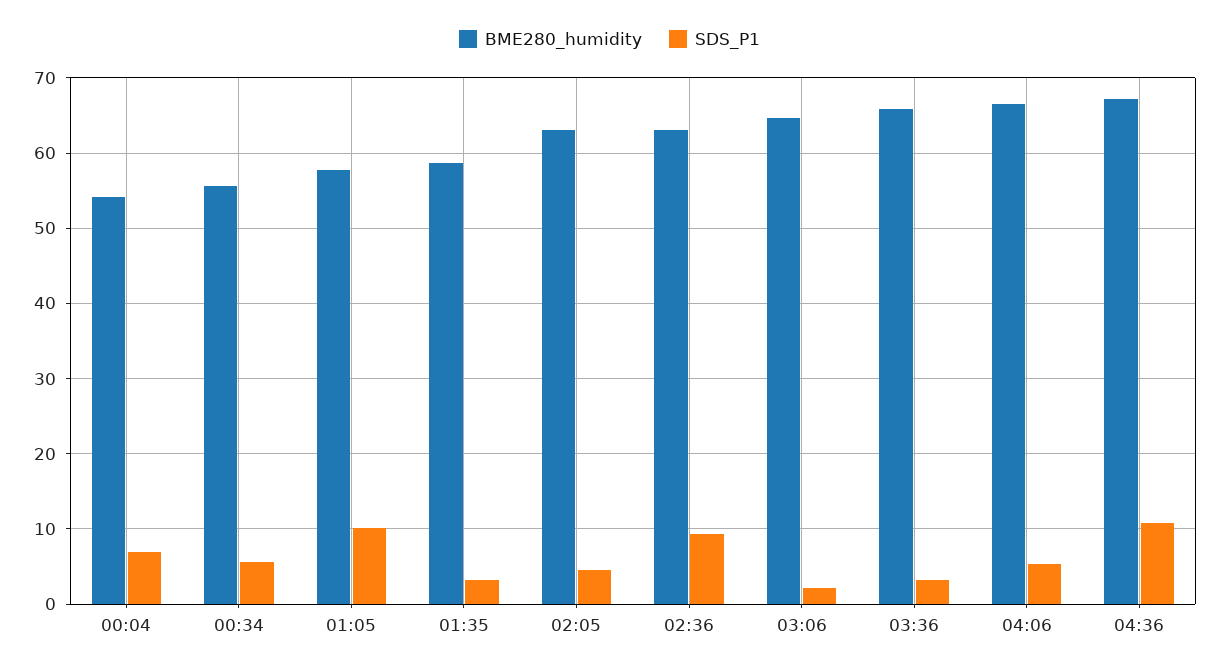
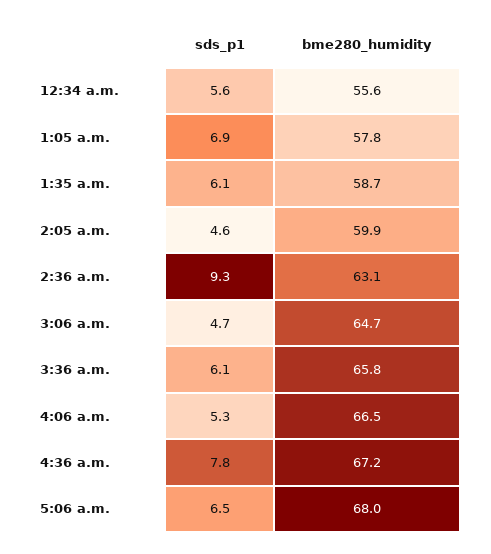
BME280_humidity, 00:04: 54 -> none
SDS_P1, 00:04: 7 -> none
SDS_P1, 01:05: 10 -> 6.9
SDS_P1, 01:35: 3 -> 6.1
BME280_humidity, 02:05: 63 -> 59.9
SDS_P1, 03:06: 2 -> 4.7
SDS_P1, 03:36: 3 -> 6.1
SDS_P1, 04:36: 11 -> 7.8
SDS_P1, 5:06 a.m.: none -> 6.5
BME280_humidity, 5:06 a.m.: none -> 68

